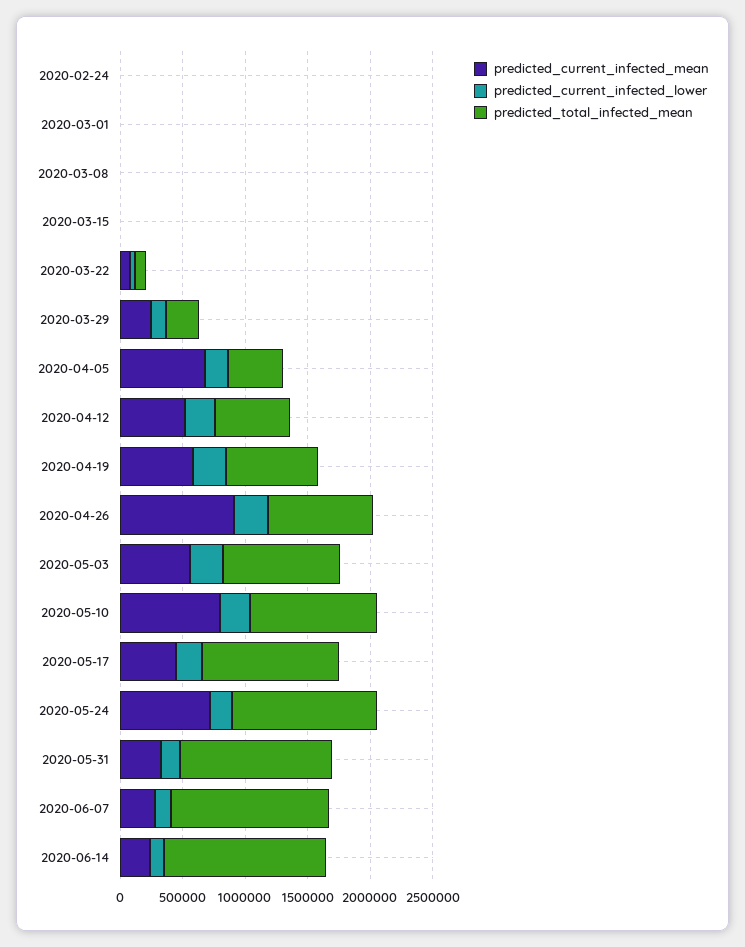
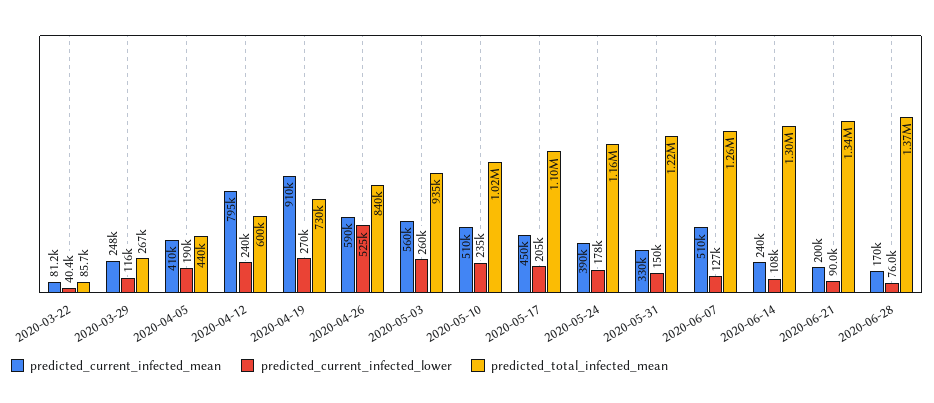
predicted_current_infected_mean, 2020-02-24: 0 -> none
predicted_current_infected_lower, 2020-02-24: 0 -> none
predicted_total_infected_mean, 2020-02-24: 0 -> none
predicted_current_infected_mean, 2020-03-01: 0 -> none
predicted_current_infected_lower, 2020-03-01: 0 -> none
predicted_total_infected_mean, 2020-03-01: 0 -> none
predicted_current_infected_mean, 2020-03-08: 0 -> none
predicted_current_infected_lower, 2020-03-08: 0 -> none
predicted_total_infected_mean, 2020-03-08: 0 -> none
predicted_current_infected_mean, 2020-03-15: 0 -> none
predicted_current_infected_lower, 2020-03-15: 0 -> none
predicted_total_infected_mean, 2020-03-15: 0 -> none
predicted_current_infected_mean, 2020-04-05: 700000 -> 410000
predicted_current_infected_mean, 2020-04-12: 500000 -> 795000
predicted_current_infected_mean, 2020-04-19: 600000 -> 910000
predicted_current_infected_mean, 2020-04-26: 900000 -> 590000
predicted_current_infected_lower, 2020-04-26: 300000 -> 525000
predicted_current_infected_mean, 2020-05-10: 800000 -> 510000
predicted_current_infected_mean, 2020-05-24: 700000 -> 390000
predicted_current_infected_mean, 2020-06-07: 300000 -> 510000
predicted_current_infected_mean, 2020-06-21: none -> 200000
predicted_current_infected_lower, 2020-06-21: none -> 90000
predicted_total_infected_mean, 2020-06-21: none -> 1340000
predicted_current_infected_mean, 2020-06-28: none -> 170000
predicted_current_infected_lower, 2020-06-28: none -> 76000
predicted_total_infected_mean, 2020-06-28: none -> 1370000

